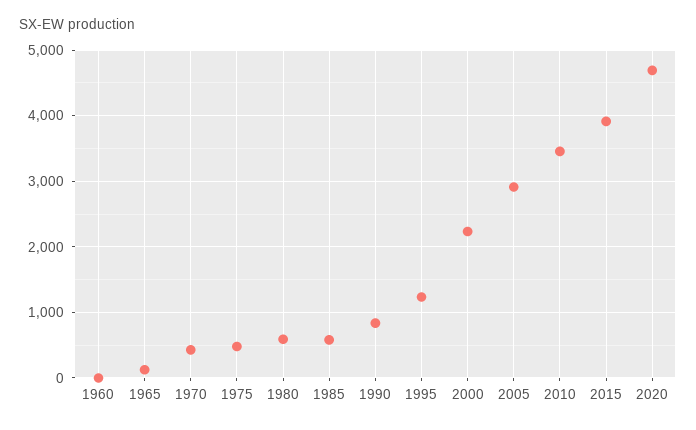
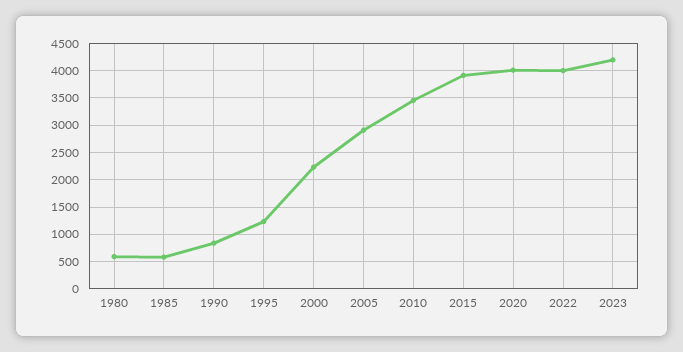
1960: 0 -> none
1965: 100 -> none
1970: 400 -> none
1975: 500 -> none
2020: 4700 -> 4000
2022: none -> 4000
2023: none -> 4250

